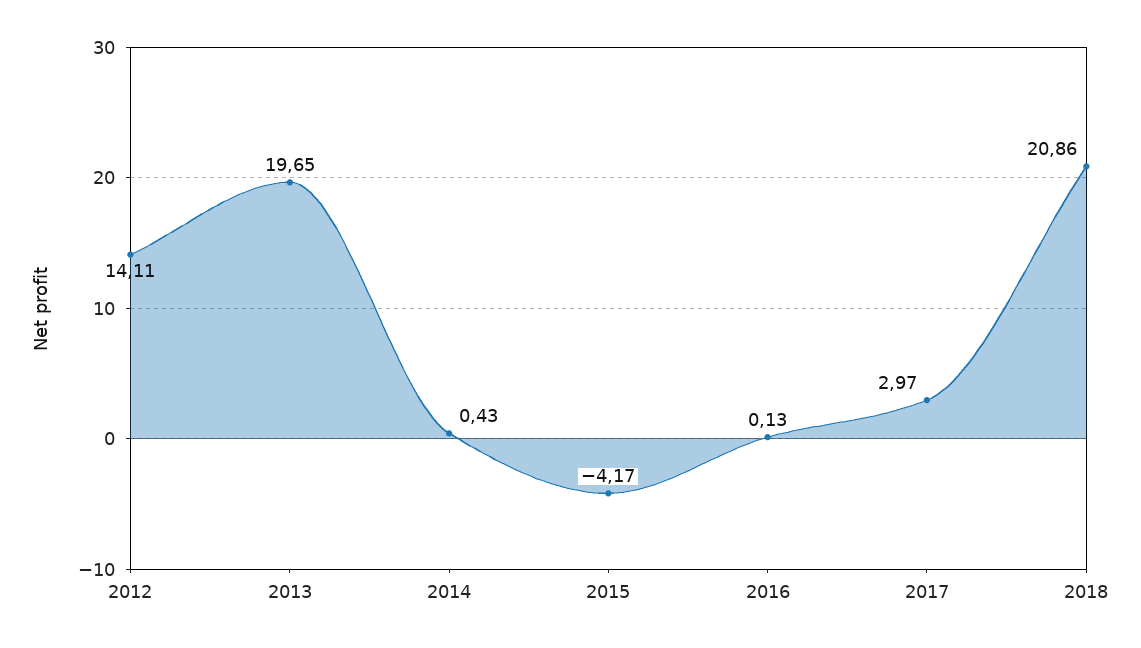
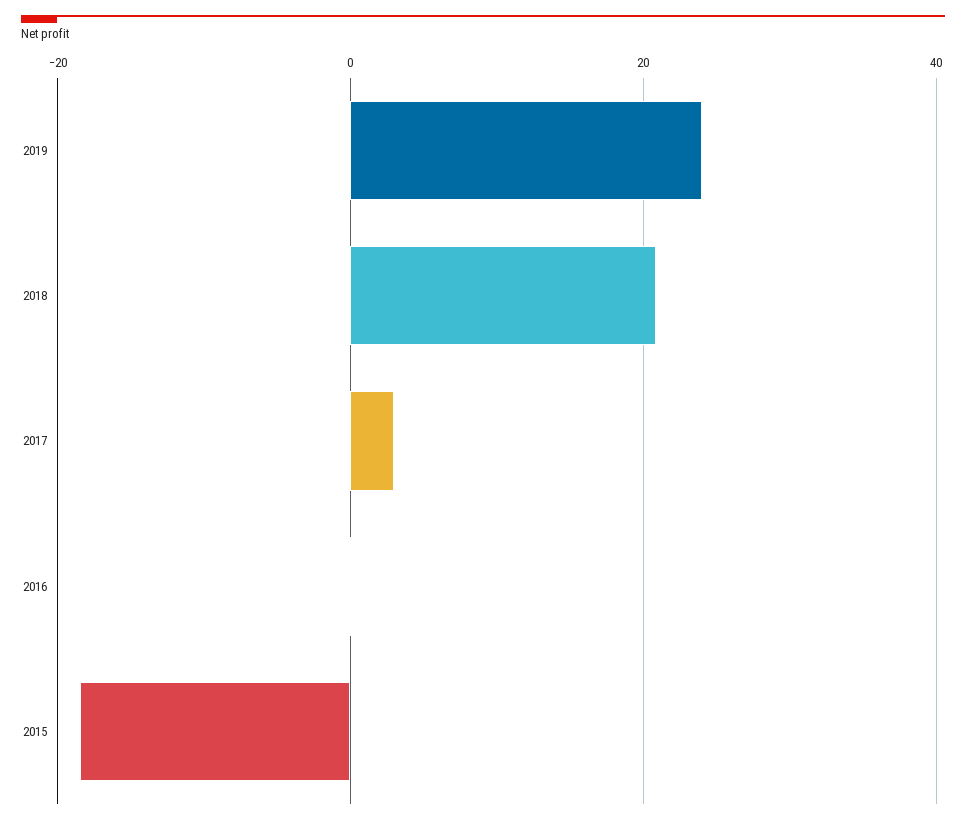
2012: 14.11 -> none
2013: 19.65 -> none
2014: 0.43 -> none
2015: -4.17 -> -18
2019: none -> 24

